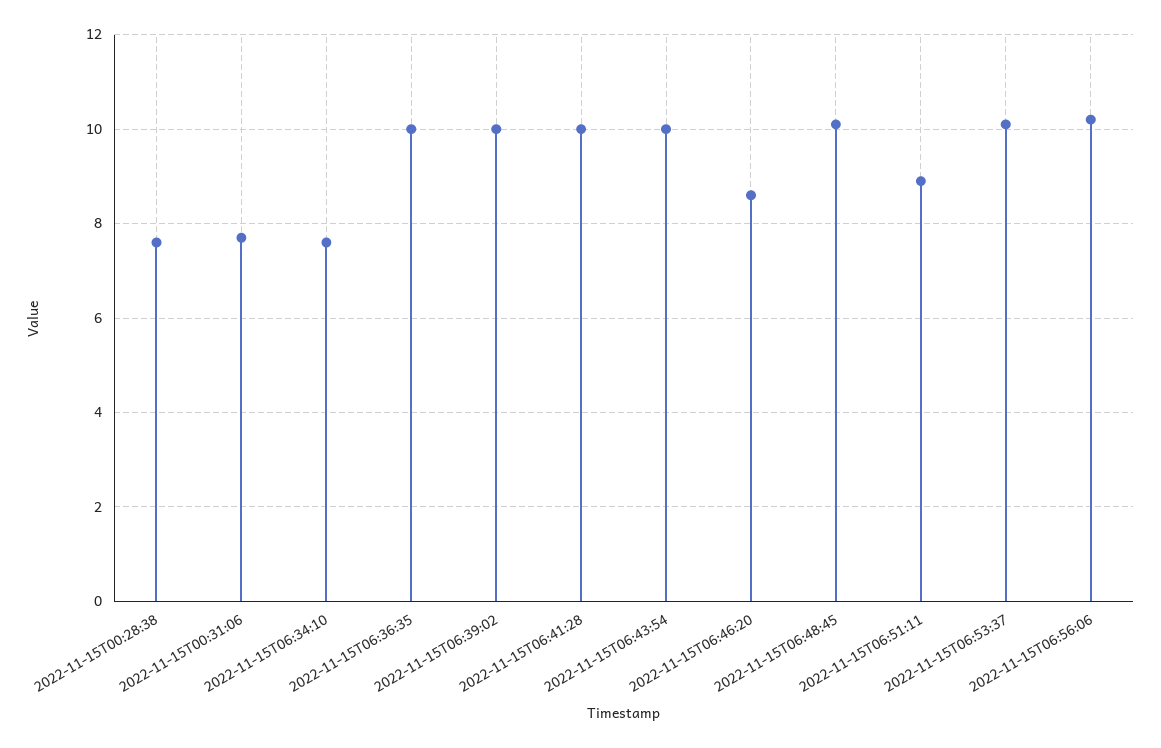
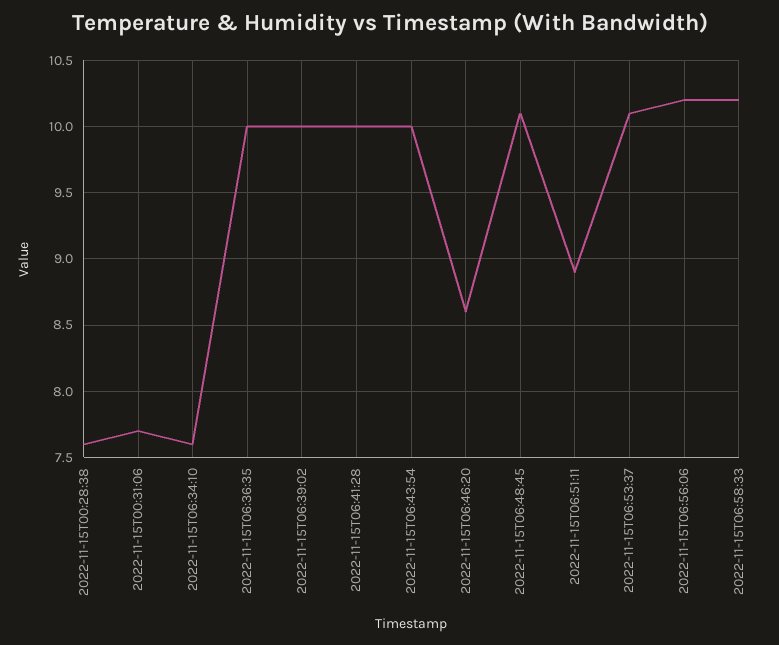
2022-11-15T06:58:33: none -> 10.2

